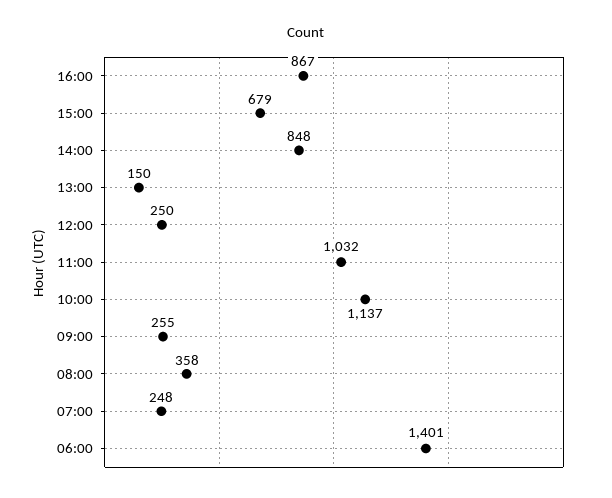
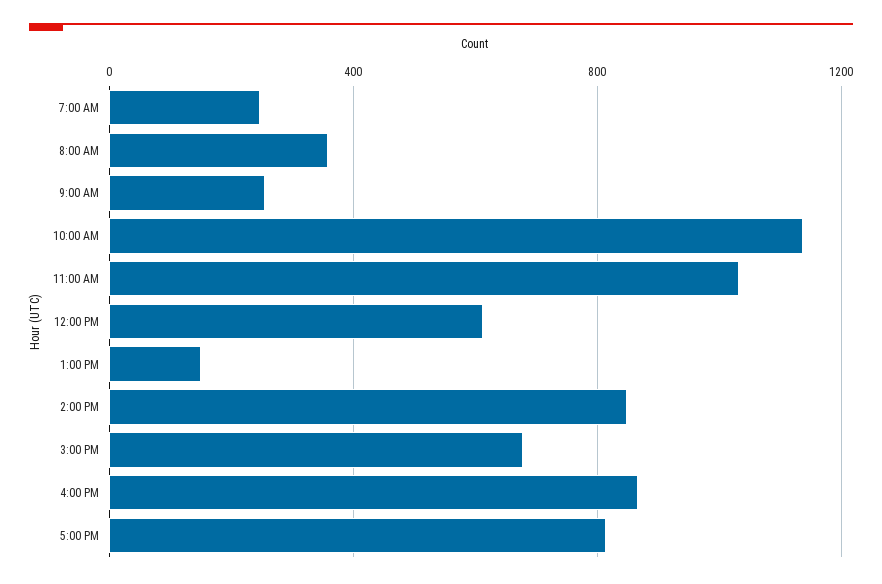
12:00: 250 -> 600
06:00: 1401 -> none
5:00 PM: none -> 800

